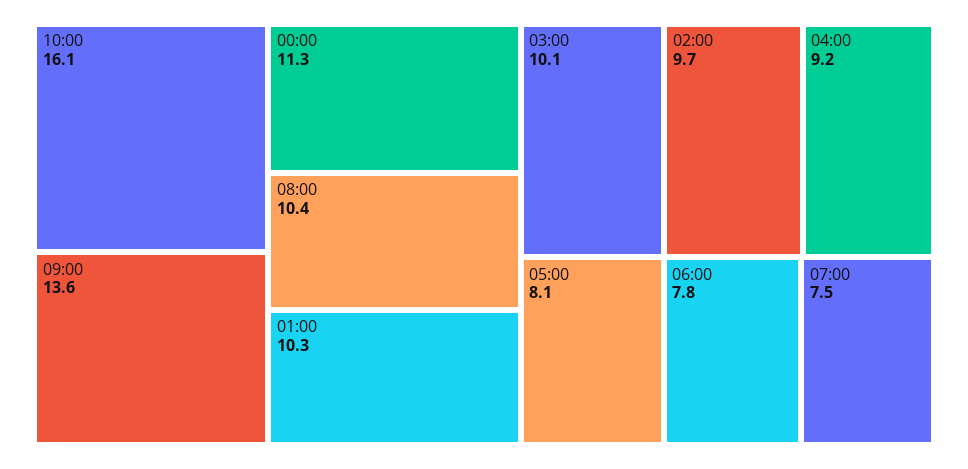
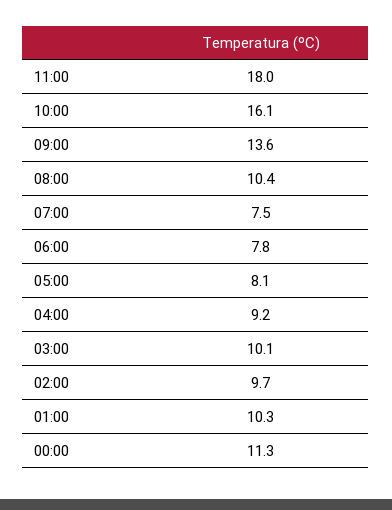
11:00: none -> 18

